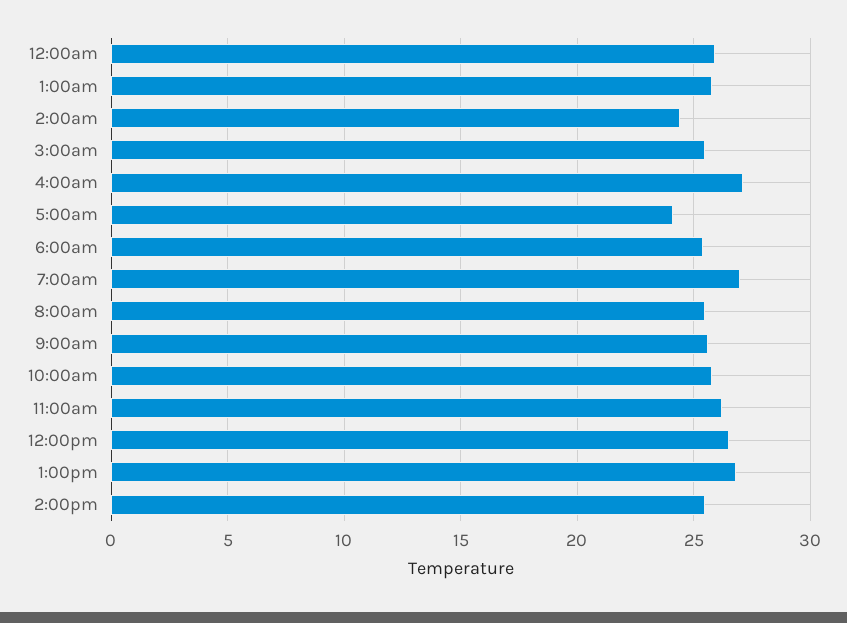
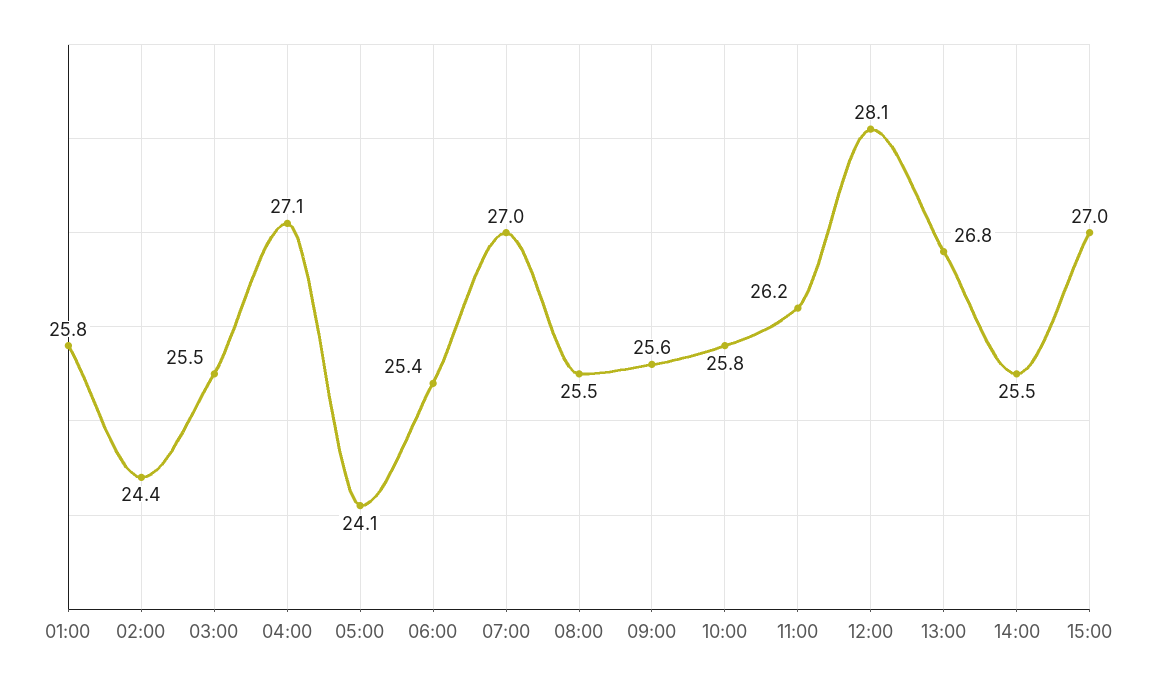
12:00am: 26 -> none
12:00pm: 26.5 -> 28.1
15:00: none -> 27

